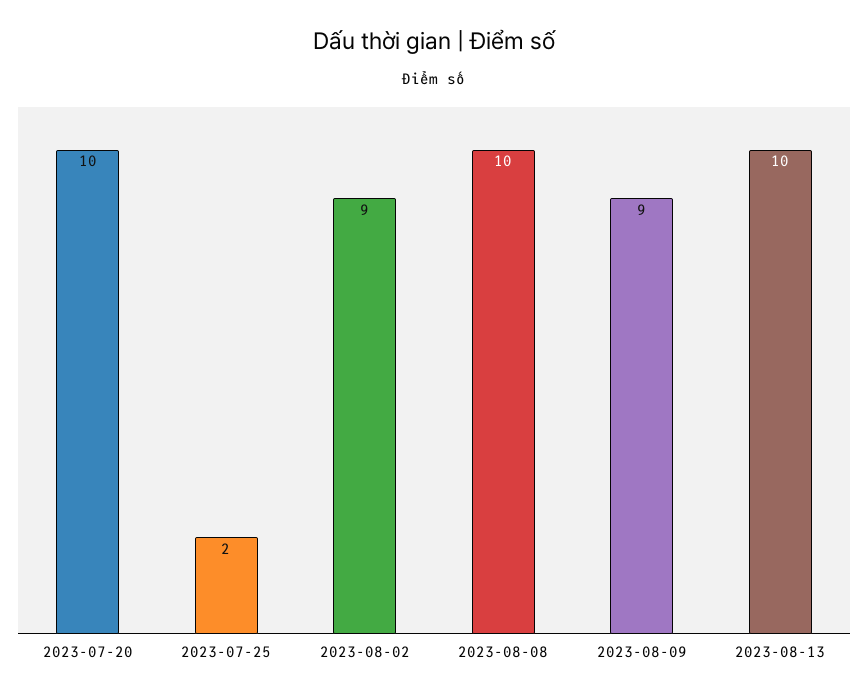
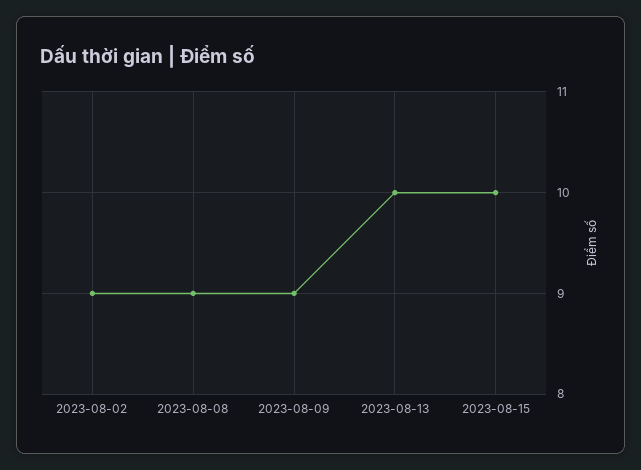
2023-07-20: 10 -> none
2023-07-25: 2 -> none
2023-08-08: 10 -> 9
2023-08-15: none -> 10

